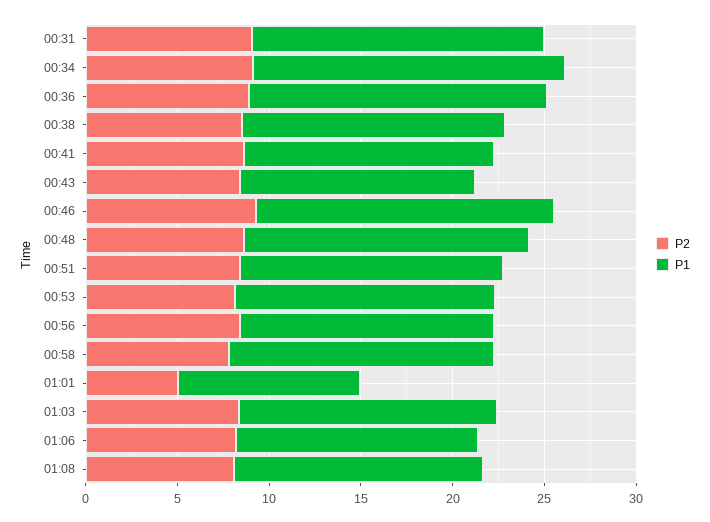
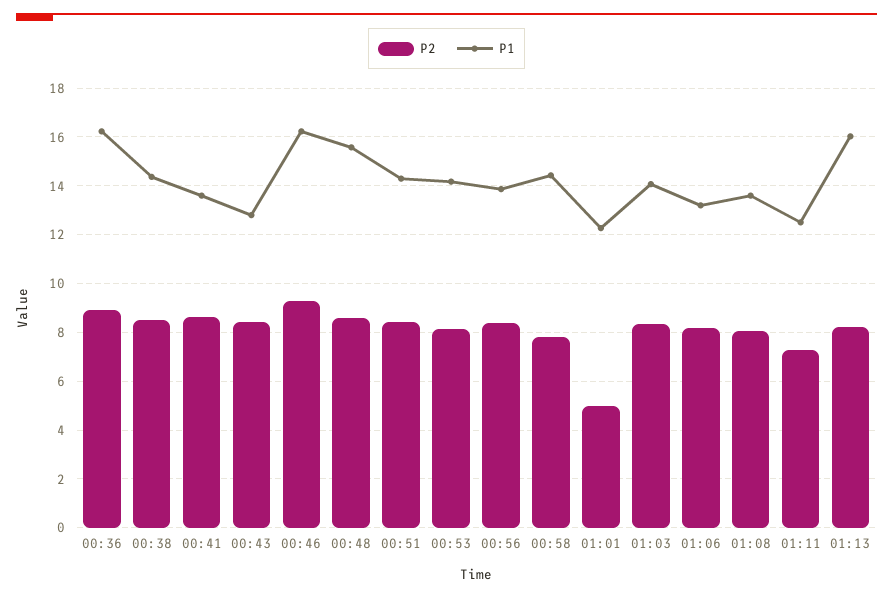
P2, 00:31: 9 -> none
P1, 00:31: 16 -> none
P2, 00:34: 9 -> none
P1, 00:34: 17 -> none
P1, 01:01: 10 -> 12.25
P2, 01:11: none -> 7.25
P1, 01:11: none -> 12.5
P2, 01:13: none -> 8.25
P1, 01:13: none -> 16

